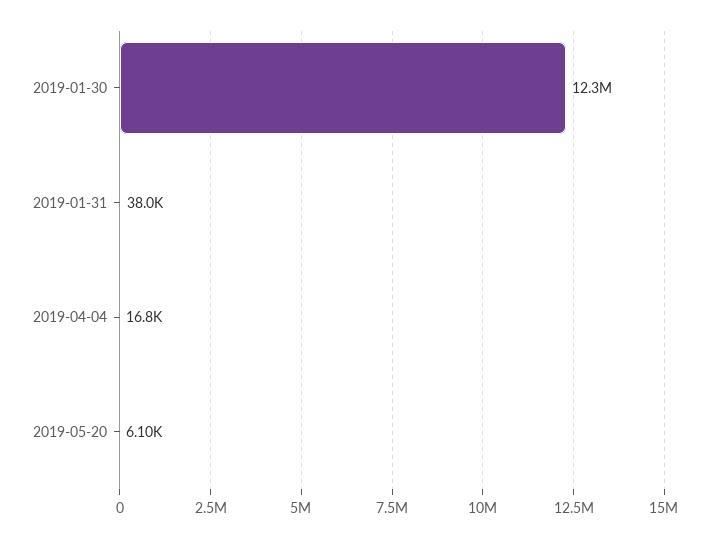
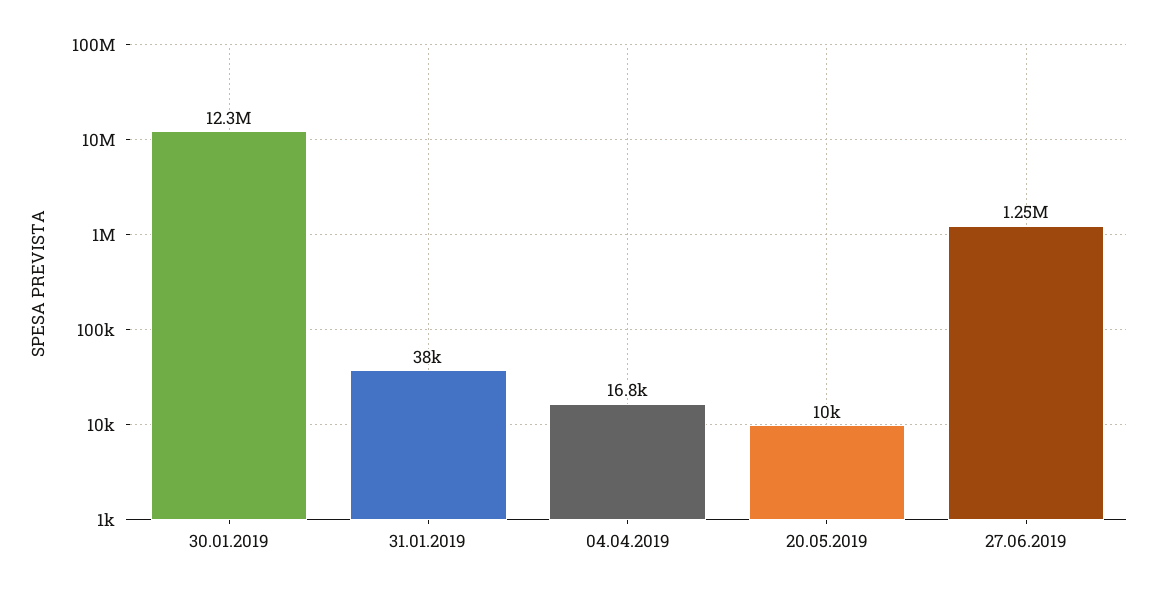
2019-05-20: 6100 -> 10000
27.06.2019: none -> 1250000

